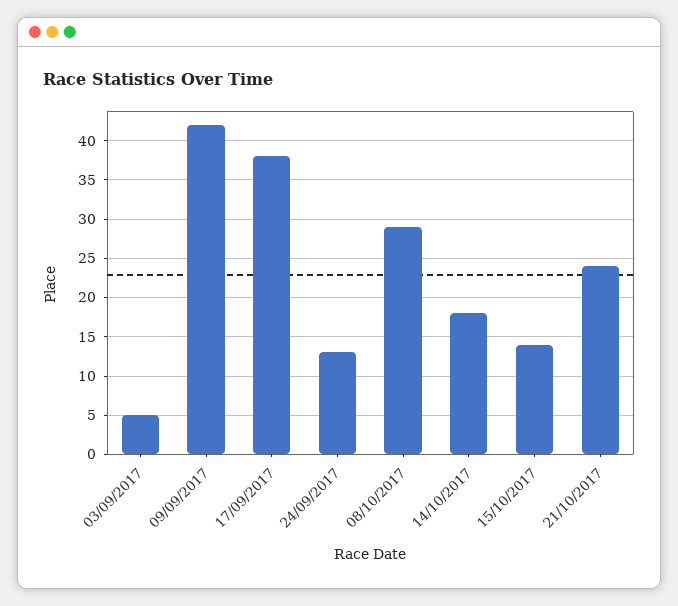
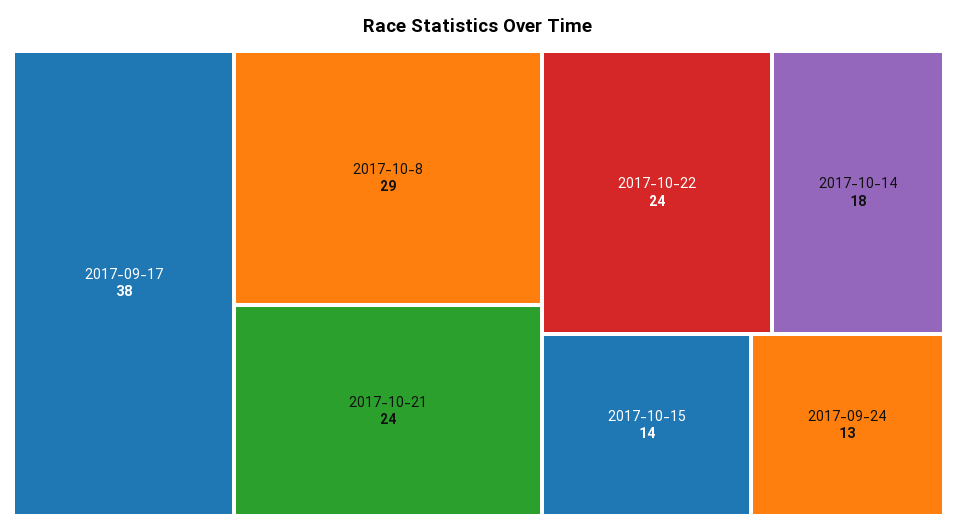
03/09/2017: 5 -> none
09/09/2017: 42 -> none
2017-10-22: none -> 24

